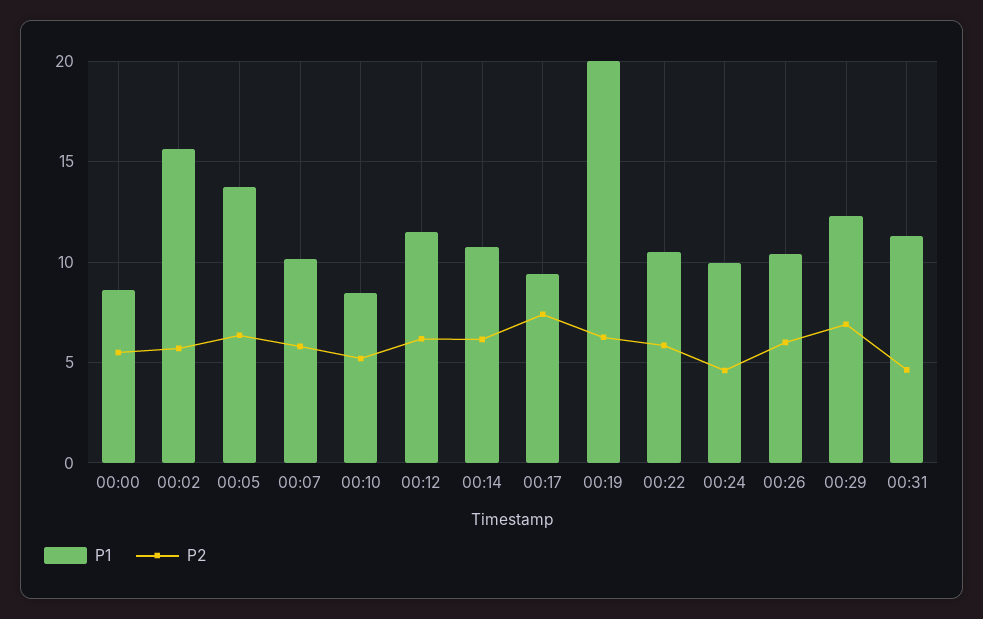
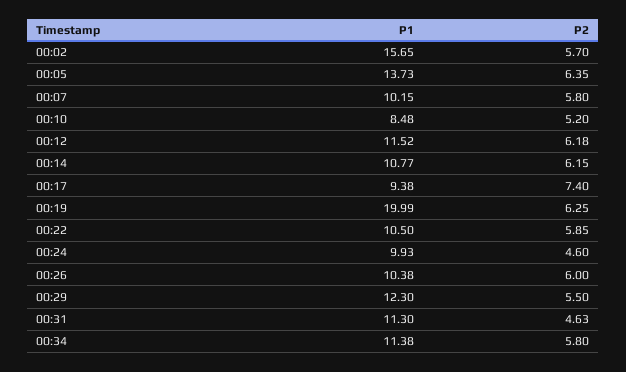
P1, 00:00: 8.5 -> none
P2, 00:00: 5.5 -> none
P2, 00:29: 7 -> 5.5
P1, 00:34: none -> 11.38
P2, 00:34: none -> 5.8

